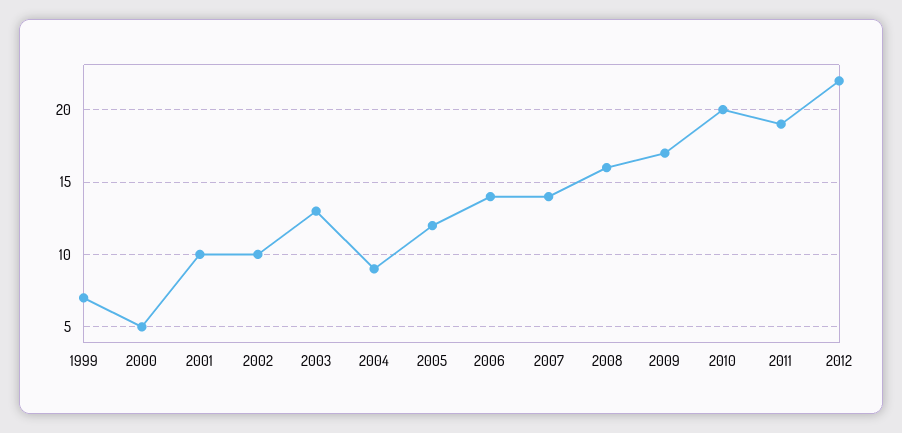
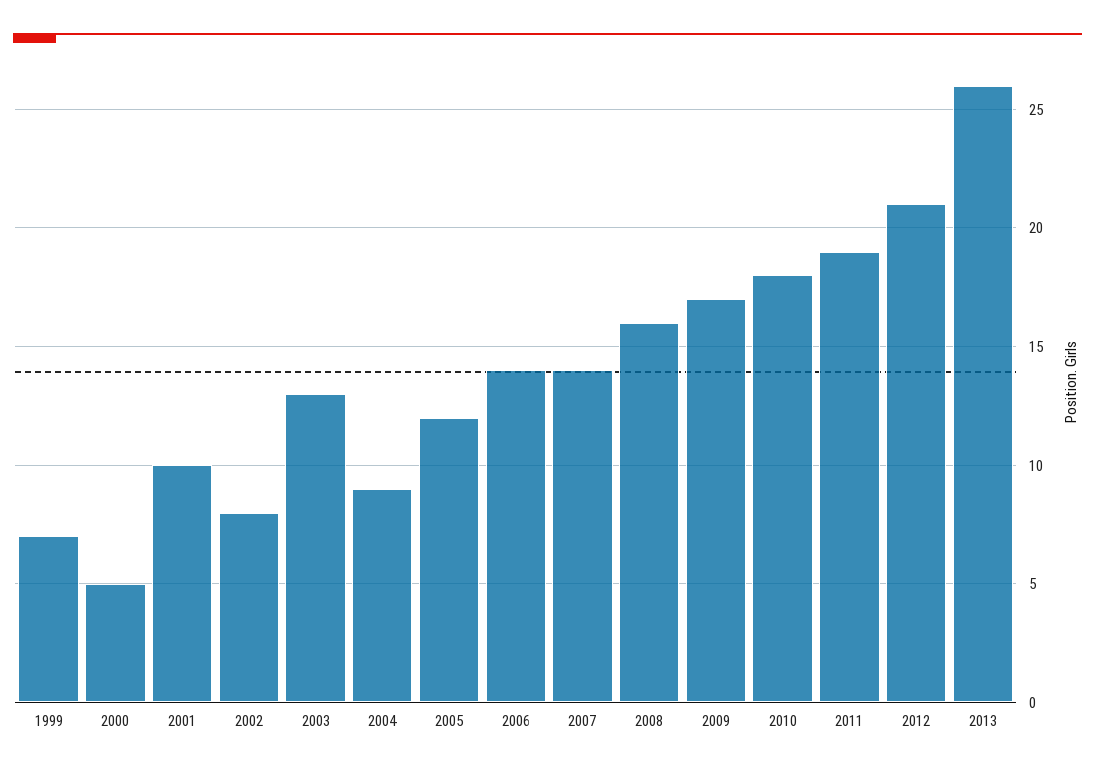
2002: 10 -> 8
2010: 20 -> 18
2012: 22 -> 21
2013: none -> 26

